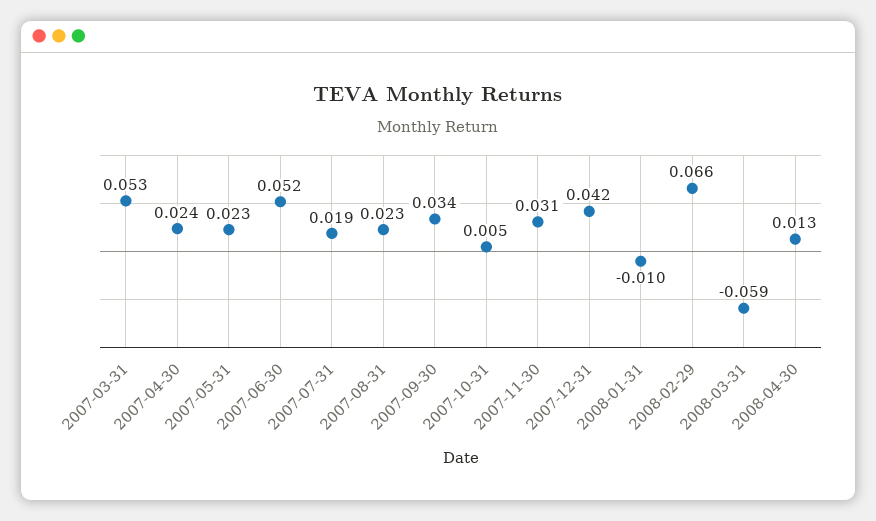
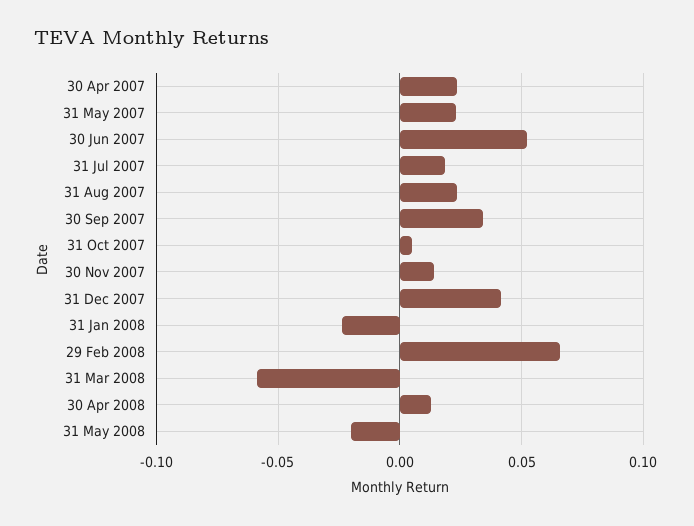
2007-03-31: 0.053 -> none
2007-11-30: 0.031 -> 0.015
2008-01-31: -0.01 -> -0.025
31 May 2008: none -> -0.02

